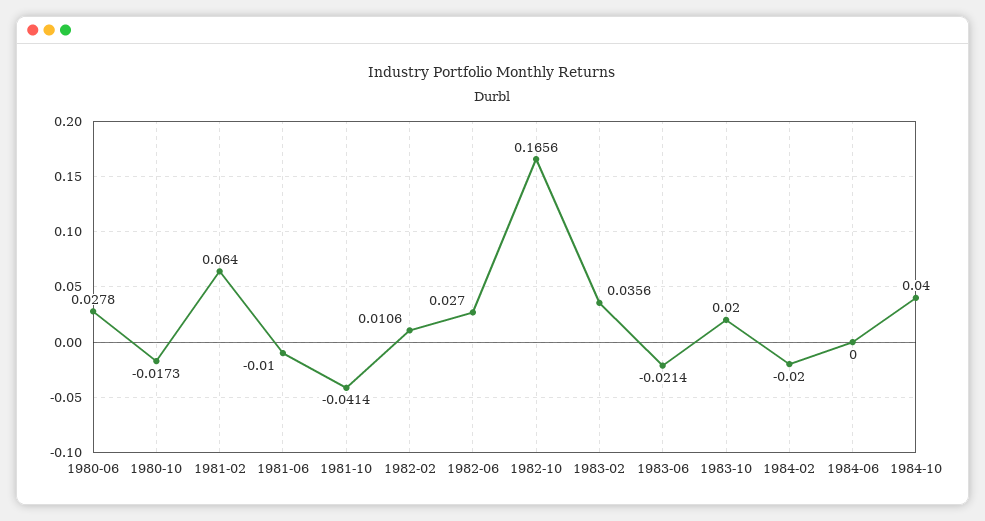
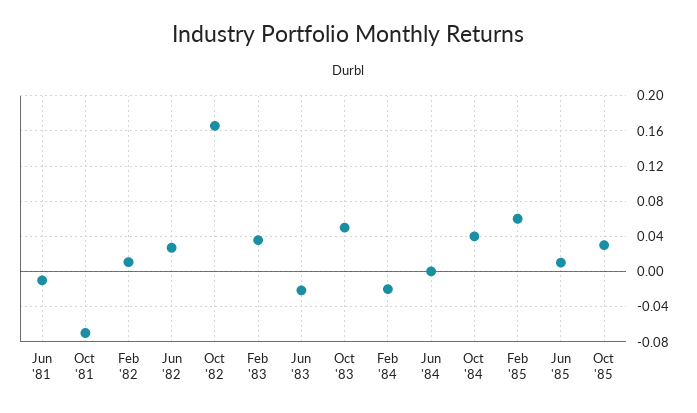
1980-06: 0.0278 -> none
1980-10: -0.0173 -> none
1981-02: 0.064 -> none
1981-10: -0.0414 -> -0.07
1983-10: 0.02 -> 0.05
Feb '85: none -> 0.06
Jun '85: none -> 0.01
Oct '85: none -> 0.03

